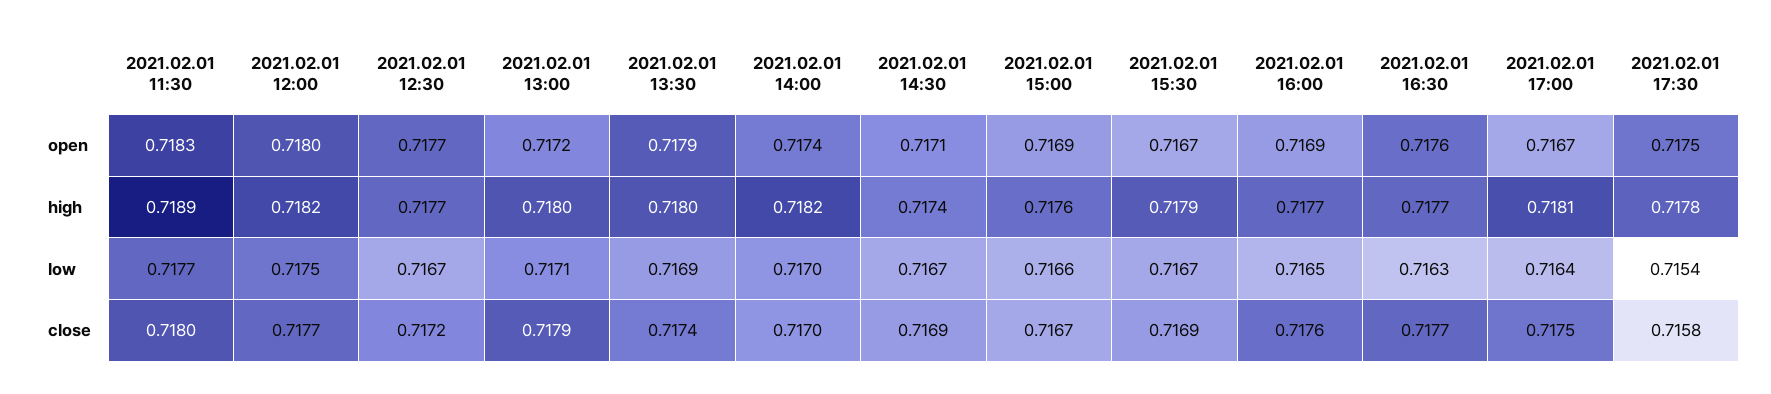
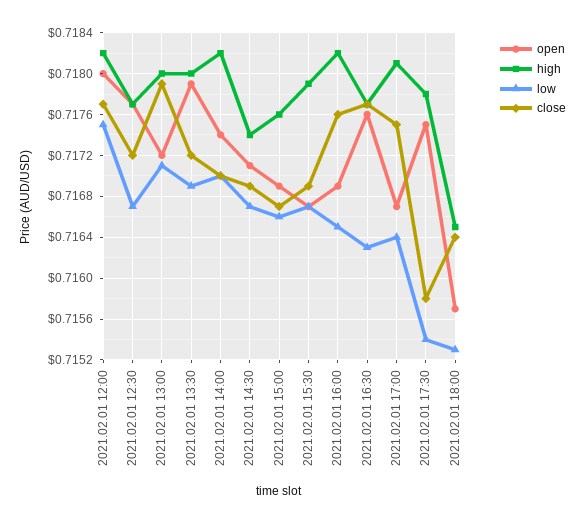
open, 2021.02.01 11:30: 0.7183 -> none
high, 2021.02.01 11:30: 0.7189 -> none
high, 2021.02.01 16:00: 0.7177 -> 0.7182
low, 2021.02.01 11:30: 0.7177 -> none
close, 2021.02.01 11:30: 0.718 -> none
close, 2021.02.01 13:30: 0.7174 -> 0.7172
open, 2021.02.01 18:00: none -> 0.7157
high, 2021.02.01 18:00: none -> 0.7165
low, 2021.02.01 18:00: none -> 0.7153
close, 2021.02.01 18:00: none -> 0.7164

